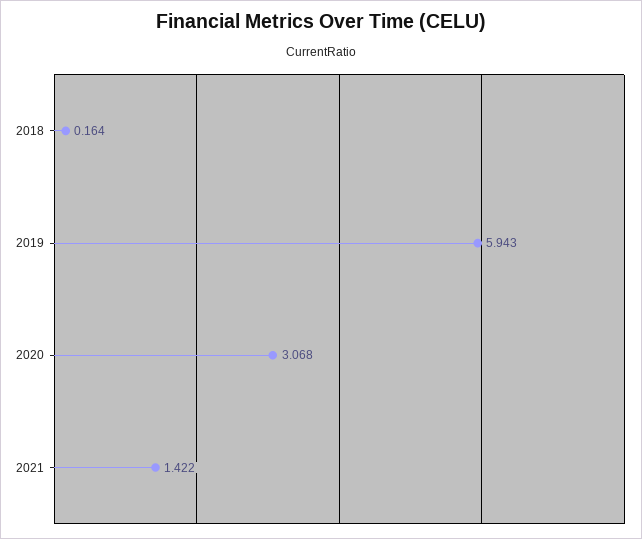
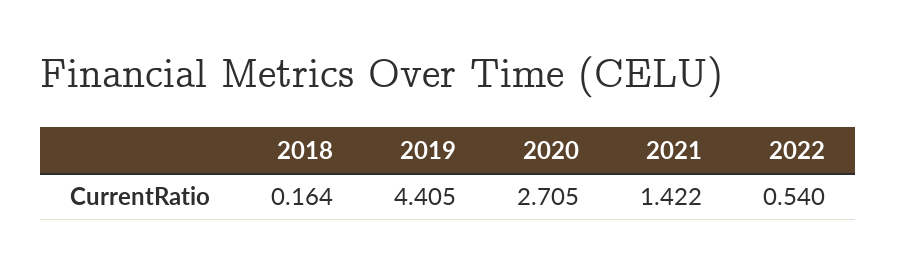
2019: 5.943 -> 4.405
2020: 3.068 -> 2.705
2022: none -> 0.54

